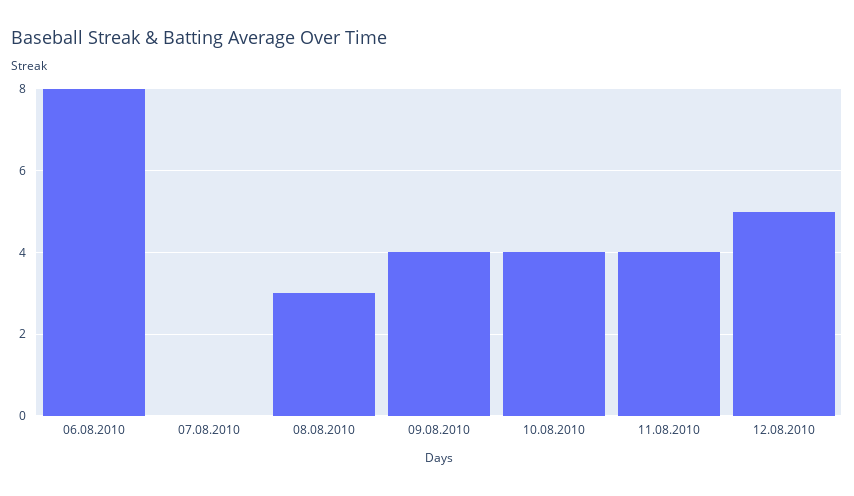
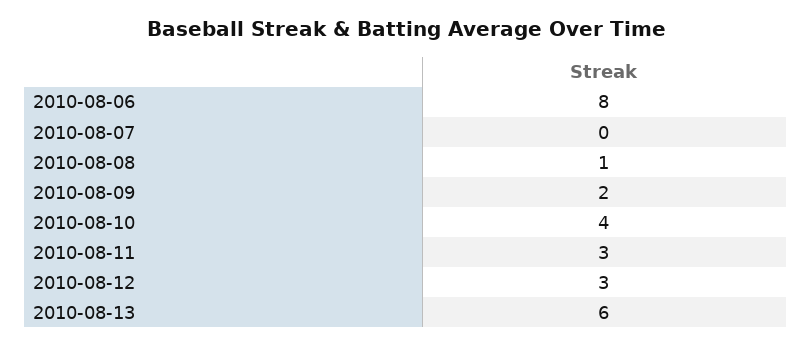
08.08.2010: 3 -> 1
09.08.2010: 4 -> 2
11.08.2010: 4 -> 3
12.08.2010: 5 -> 3
2010-08-13: none -> 6

